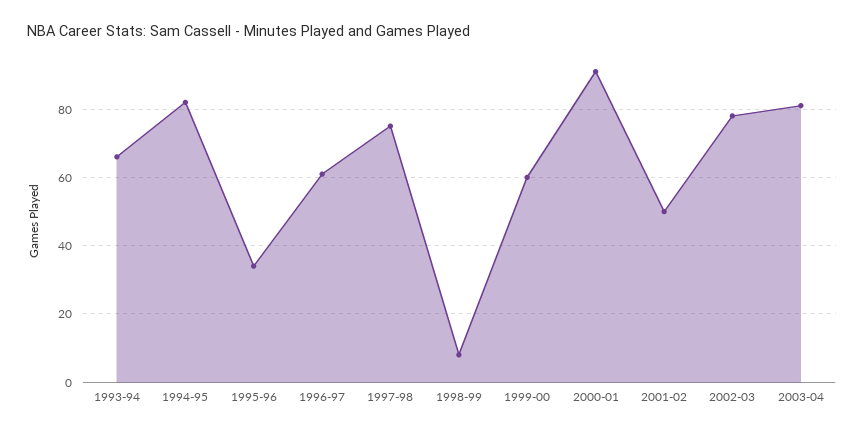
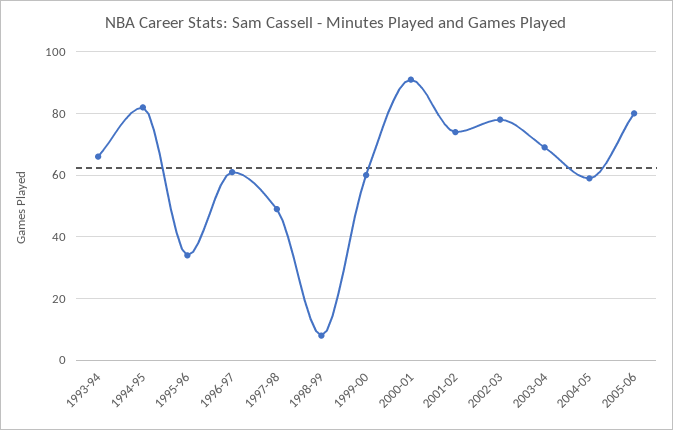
1997-98: 75 -> 50
2001-02: 50 -> 75
2003-04: 80 -> 70
2004-05: none -> 60
2005-06: none -> 80

